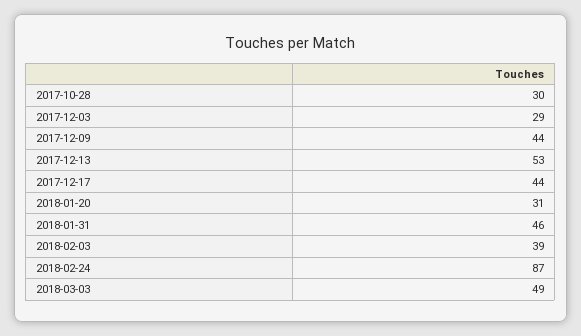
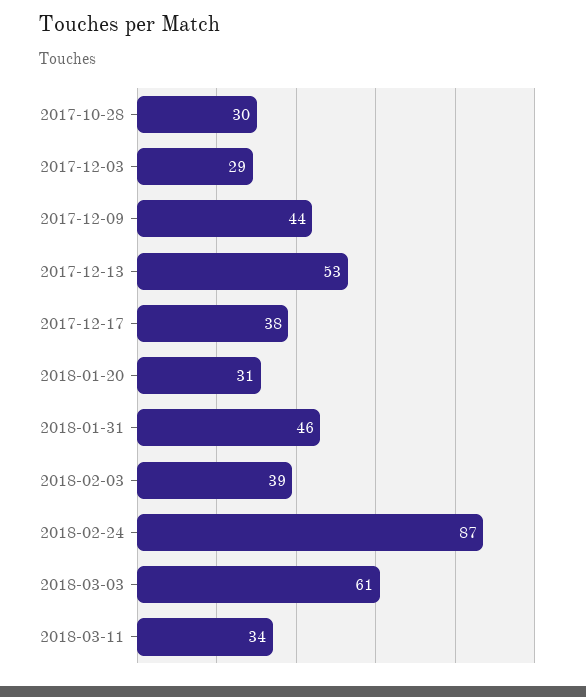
2017-12-17: 44 -> 38
2018-03-03: 49 -> 61
2018-03-11: none -> 34

